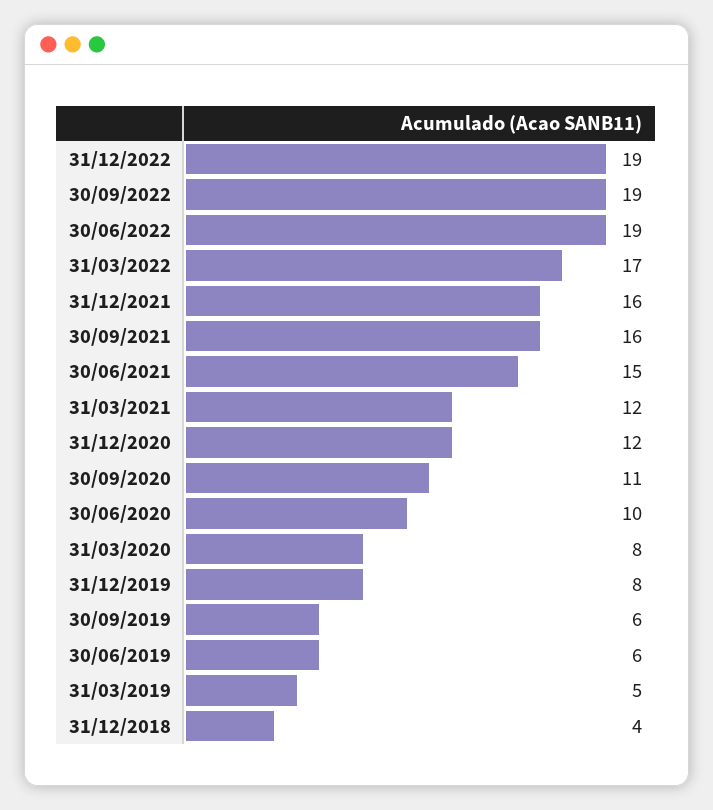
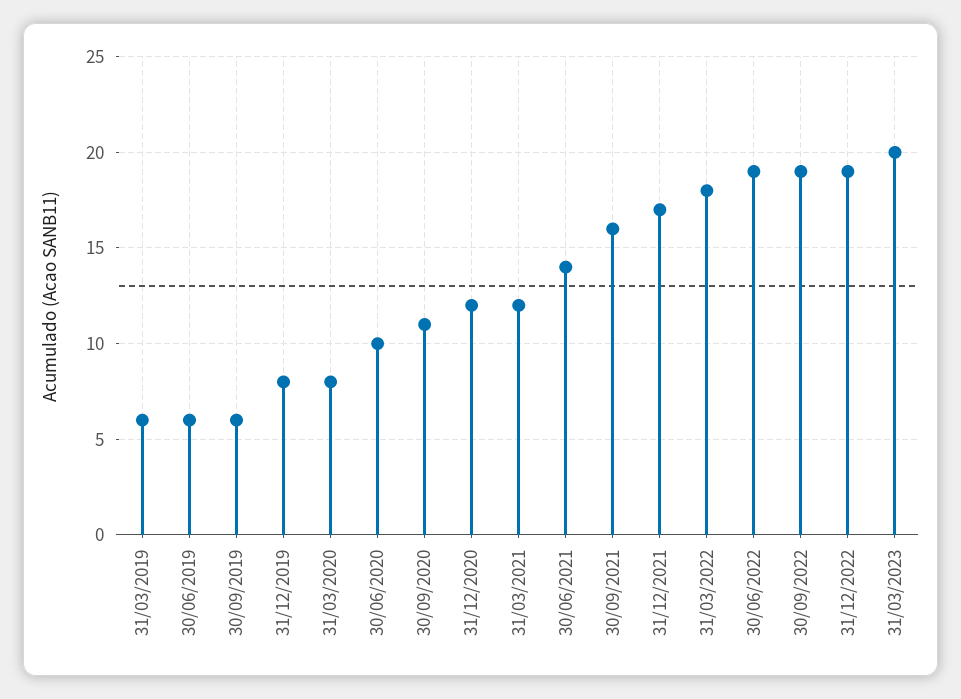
31/03/2022: 17 -> 18
31/12/2021: 16 -> 17
30/06/2021: 15 -> 14
31/03/2019: 5 -> 6
31/12/2018: 4 -> none
31/03/2023: none -> 20

